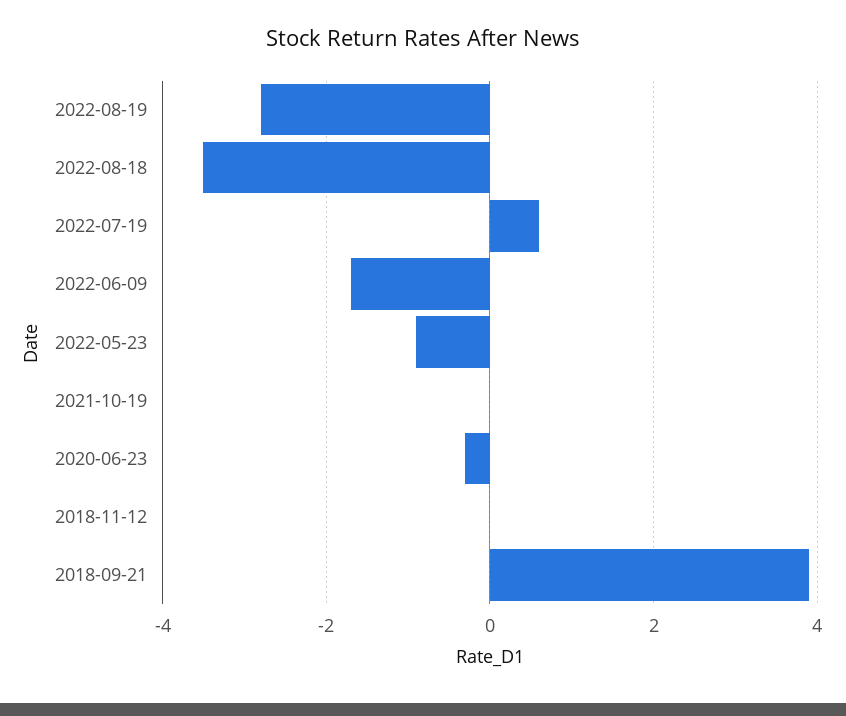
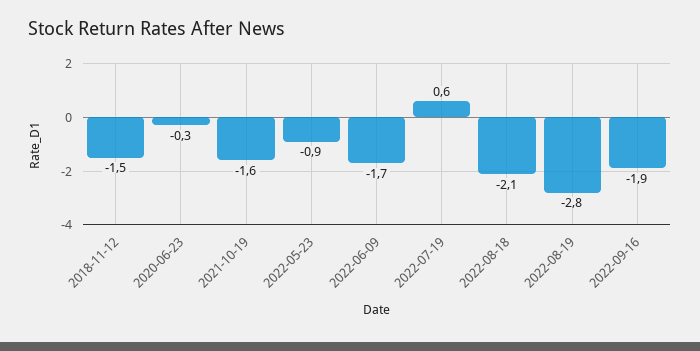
2022-08-18: -3.5 -> -2.1
2021-10-19: 0 -> -1.6
2018-11-12: 0 -> -1.5
2018-09-21: 4 -> none
2022-09-16: none -> -1.9

